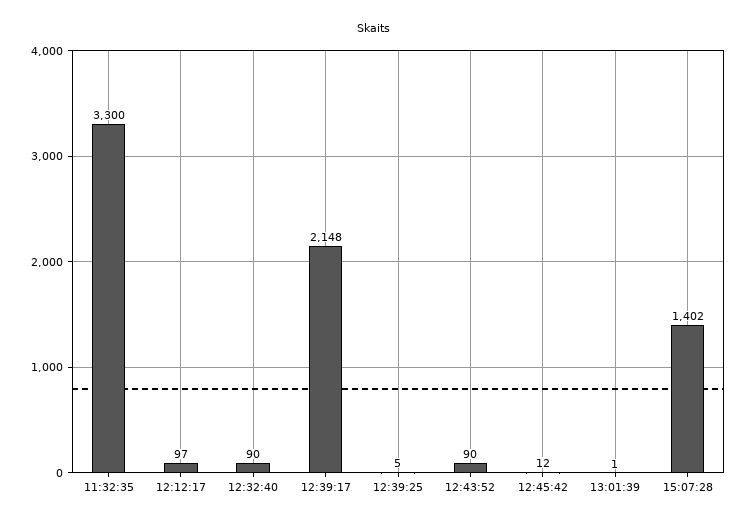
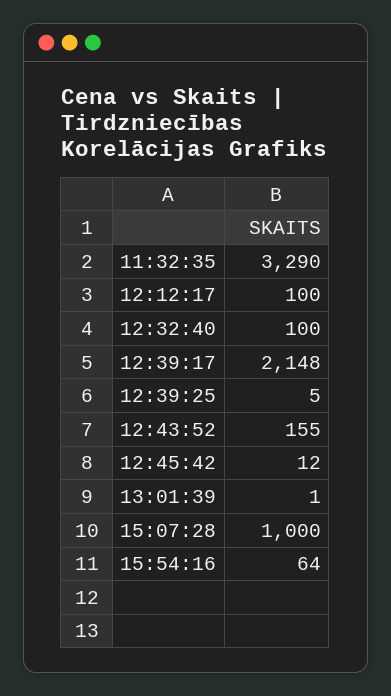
11:32:35: 3300 -> 3290
12:12:17: 97 -> 100
12:32:40: 90 -> 100
12:43:52: 90 -> 155
15:07:28: 1402 -> 1000
15:54:16: none -> 64

